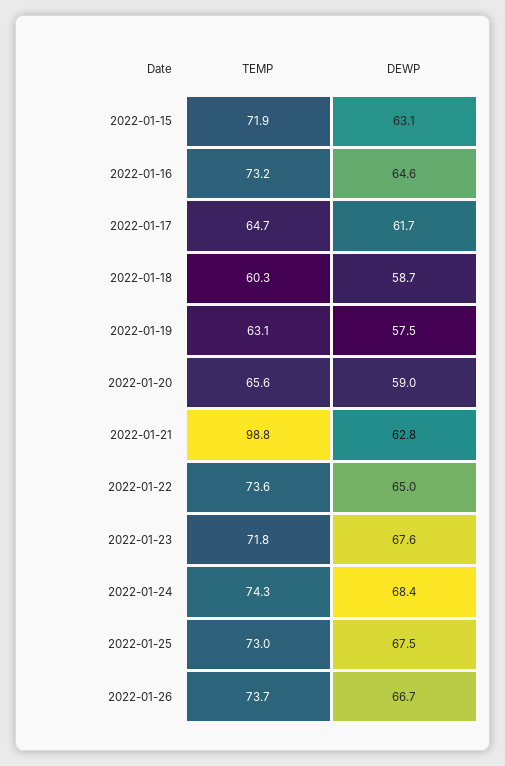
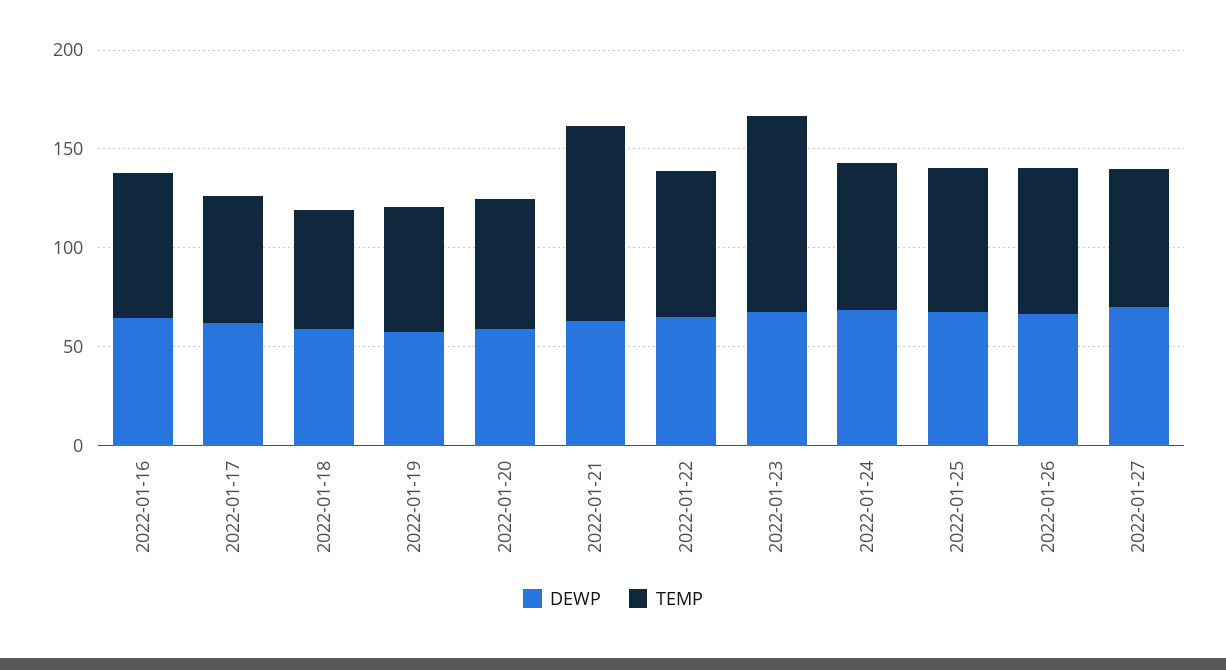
TEMP, 2022-01-15: 71.9 -> none
DEWP, 2022-01-15: 63.1 -> none
TEMP, 2022-01-23: 71.8 -> 100
DEWP, 2022-01-27: none -> 70
TEMP, 2022-01-27: none -> 70

